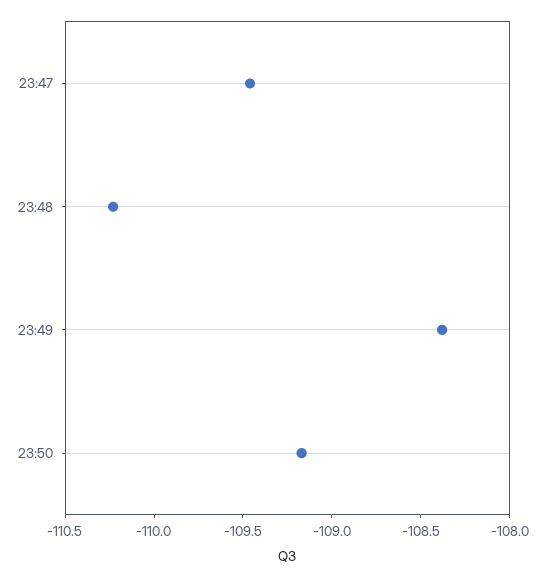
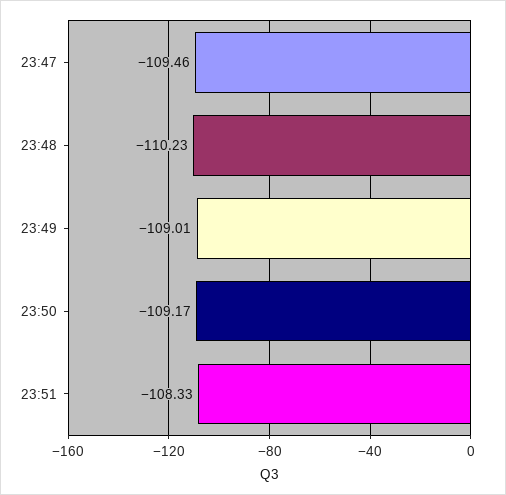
23:49: -108.4 -> -109.01
23:51: none -> -108.33

